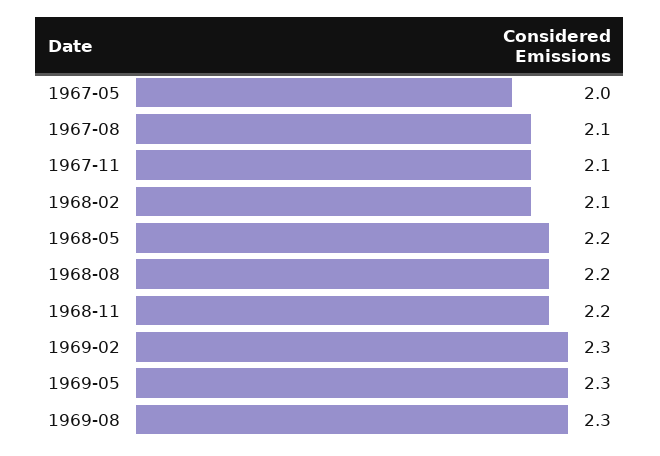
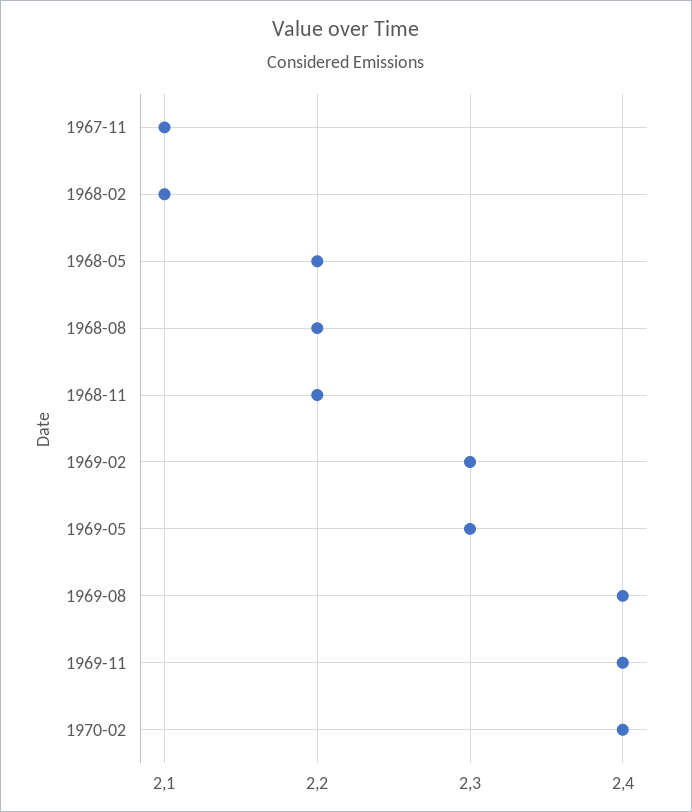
1967-05: 2 -> none
1967-08: 2.1 -> none
1969-08: 2.3 -> 2.4
1969-11: none -> 2.4
1970-02: none -> 2.4

